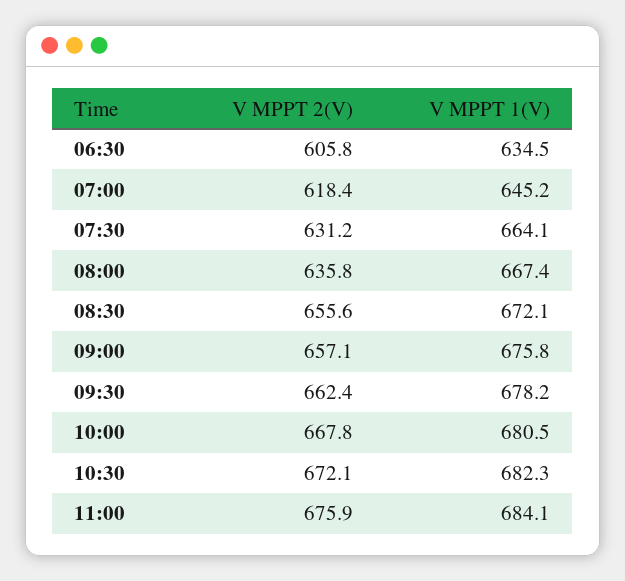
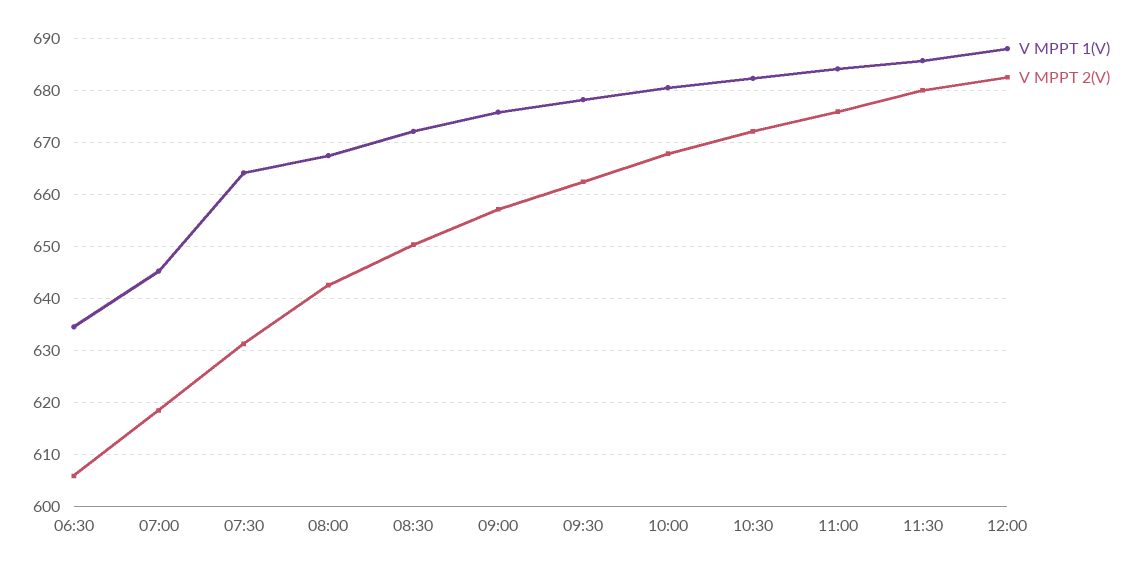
V MPPT 2(V), 08:00: 635.8 -> 642
V MPPT 2(V), 08:30: 655.6 -> 650
V MPPT 1(V), 11:30: none -> 686
V MPPT 2(V), 11:30: none -> 680
V MPPT 1(V), 12:00: none -> 688
V MPPT 2(V), 12:00: none -> 682

